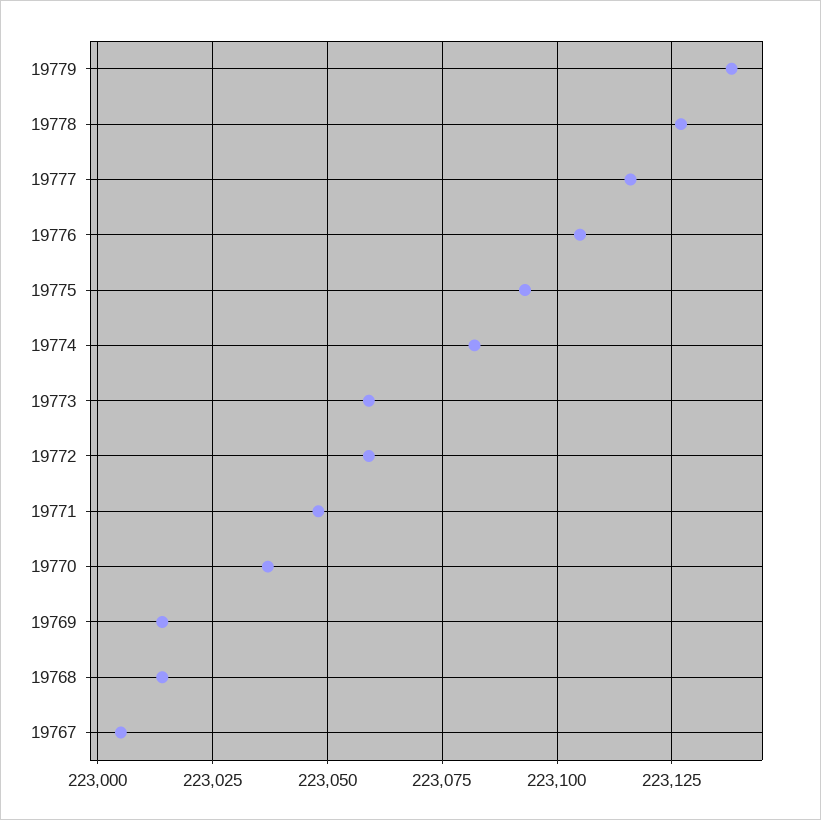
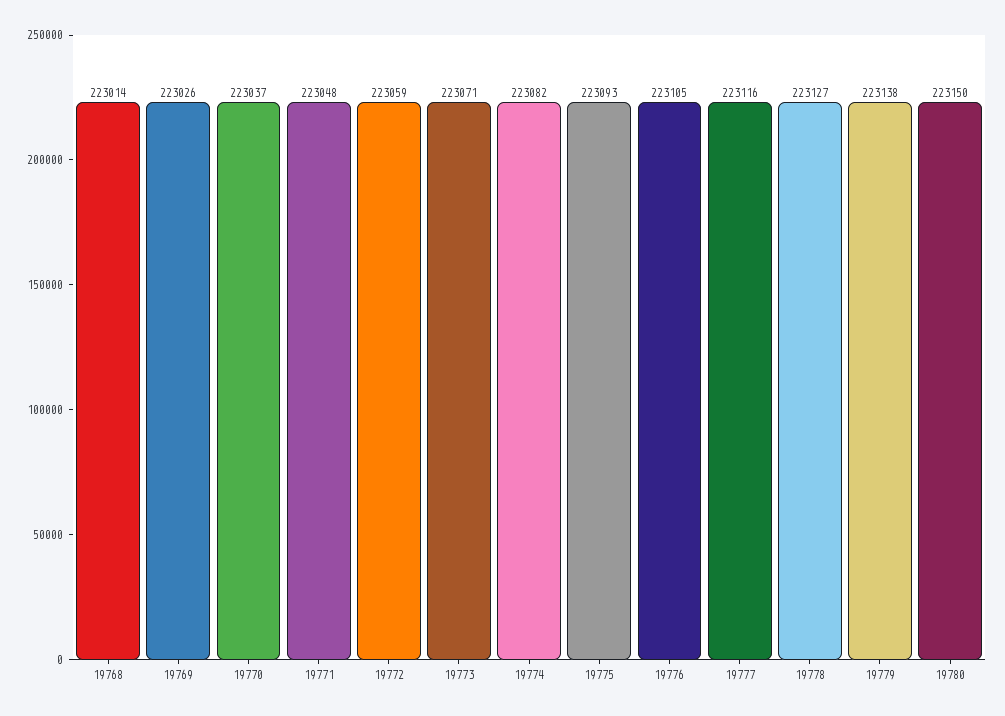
19773: 223060 -> 223071
19769: 223015 -> 223026
19767: 223005 -> none
19780: none -> 223150

